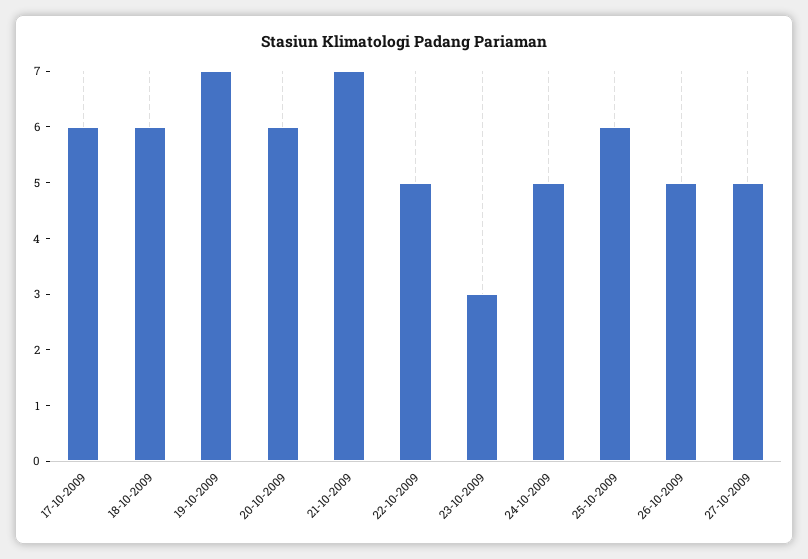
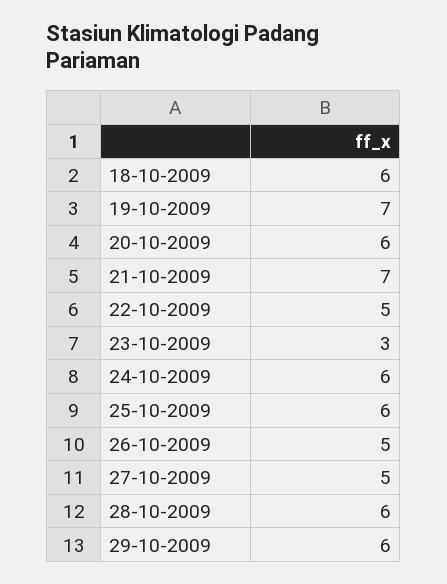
17-10-2009: 6 -> none
24-10-2009: 5 -> 6
28-10-2009: none -> 6
29-10-2009: none -> 6

